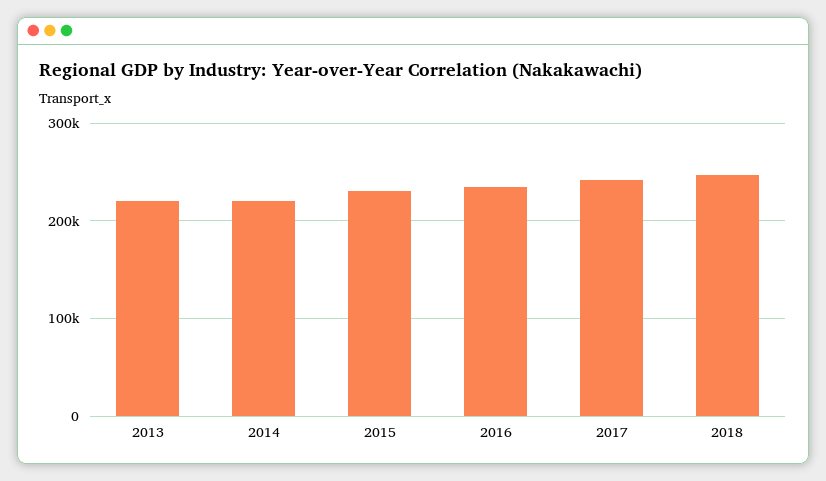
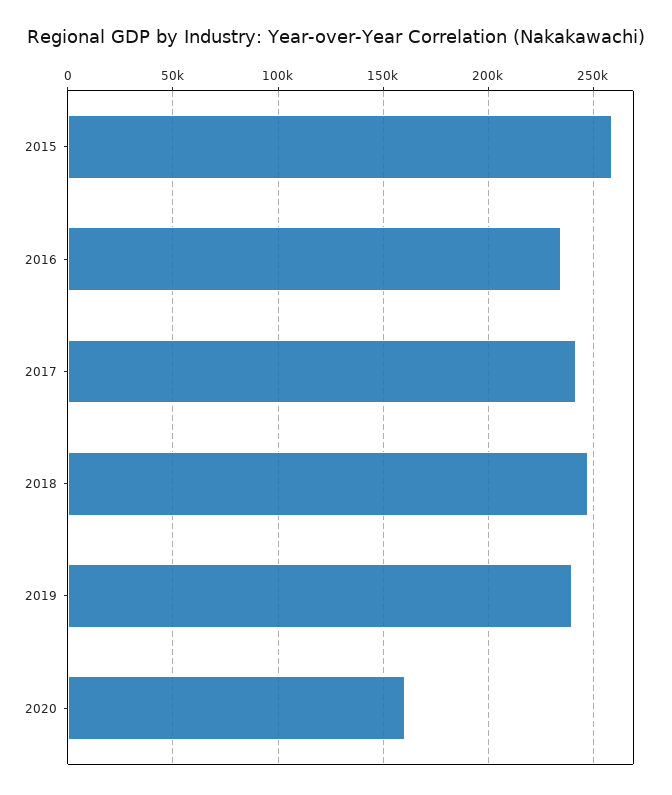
2013: 220000 -> none
2014: 220000 -> none
2015: 230000 -> 260000
2019: none -> 240000
2020: none -> 160000

